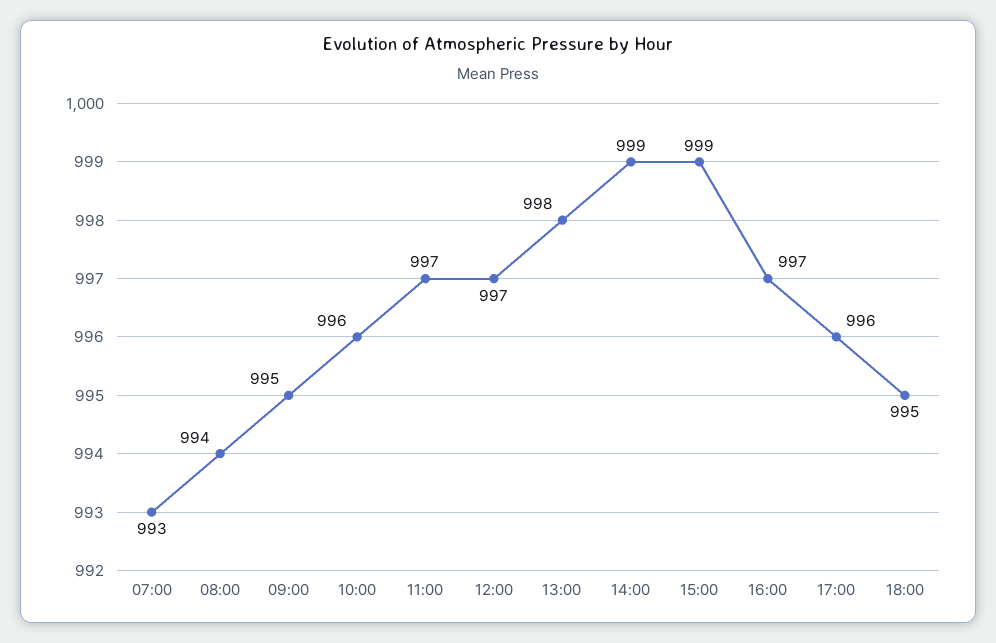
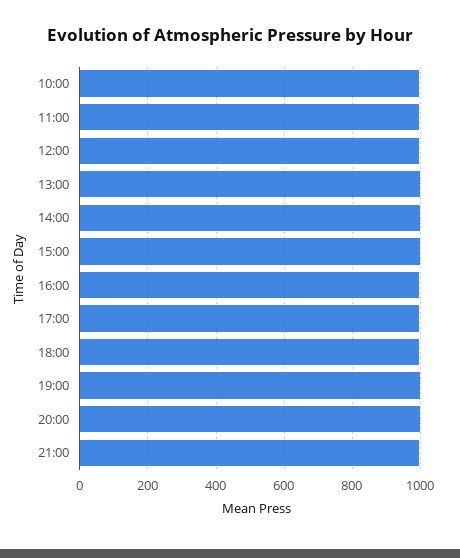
07:00: 993 -> none
08:00: 994 -> none
09:00: 995 -> none
19:00: none -> 1000
20:00: none -> 1000
21:00: none -> 1000

